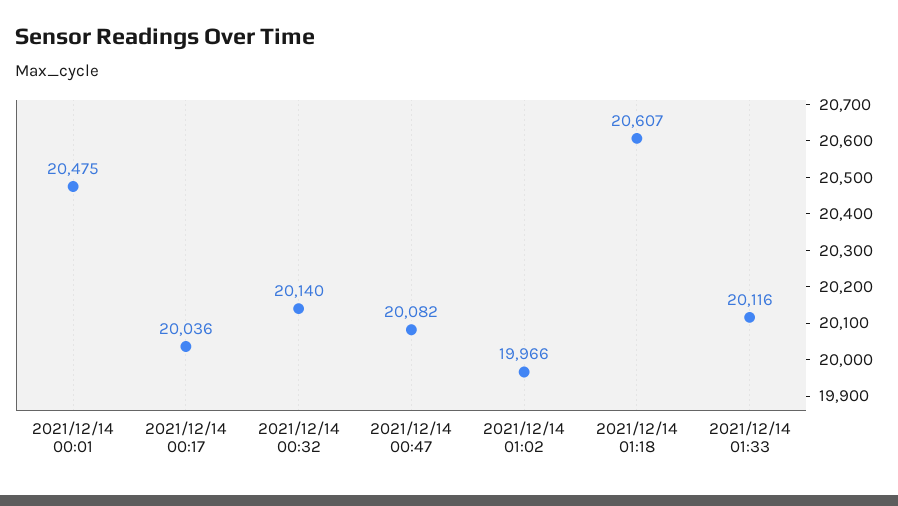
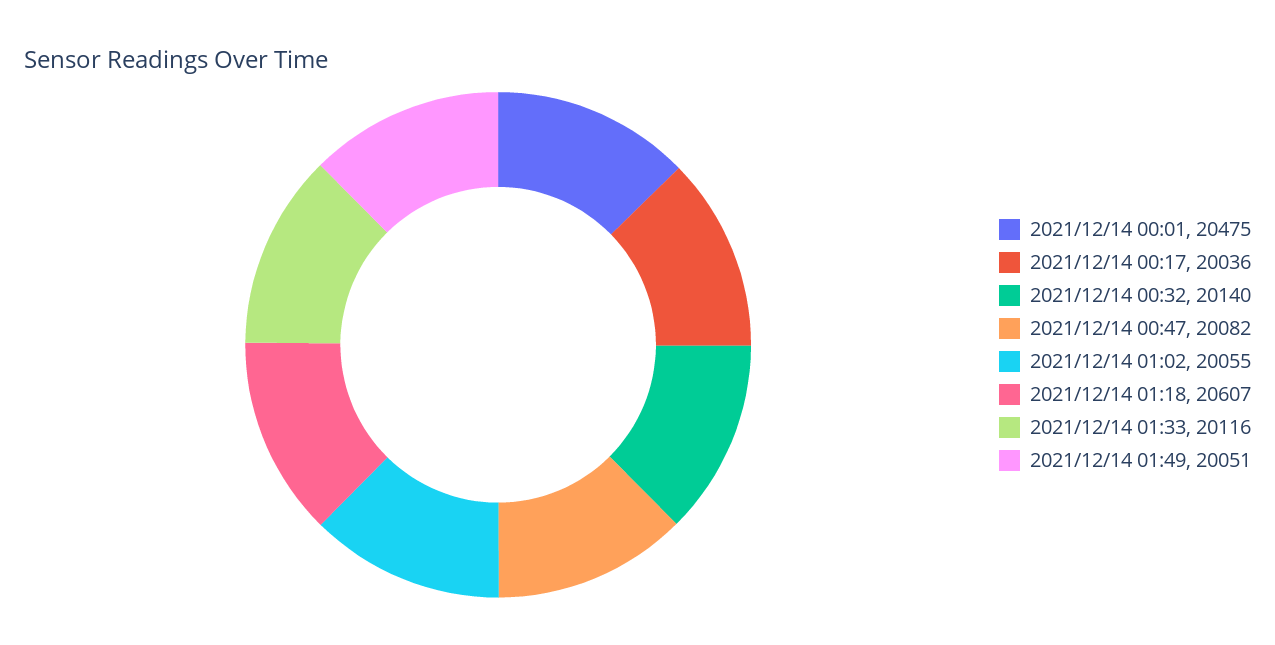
2021/12/14 01:02: 19966 -> 20055
2021/12/14 01:49: none -> 20051

